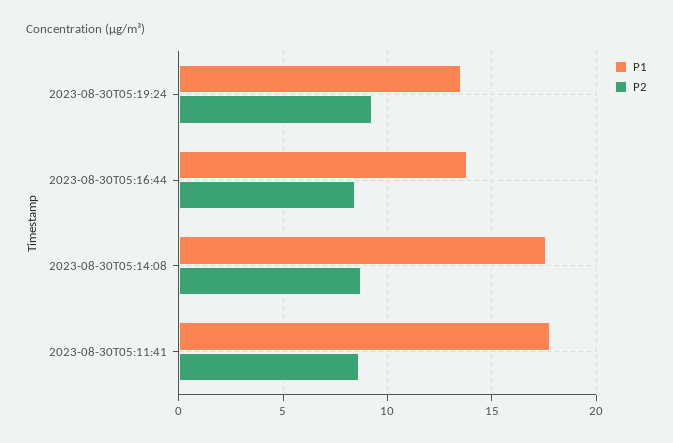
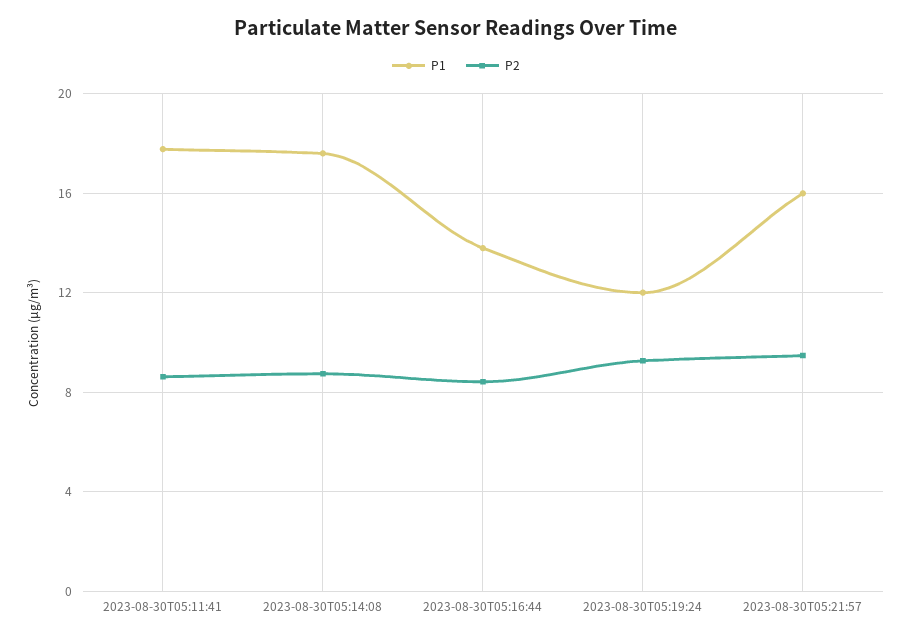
P1, 2023-08-30T05:19:24: 13.5 -> 12
P1, 2023-08-30T05:21:57: none -> 16
P2, 2023-08-30T05:21:57: none -> 9.5

